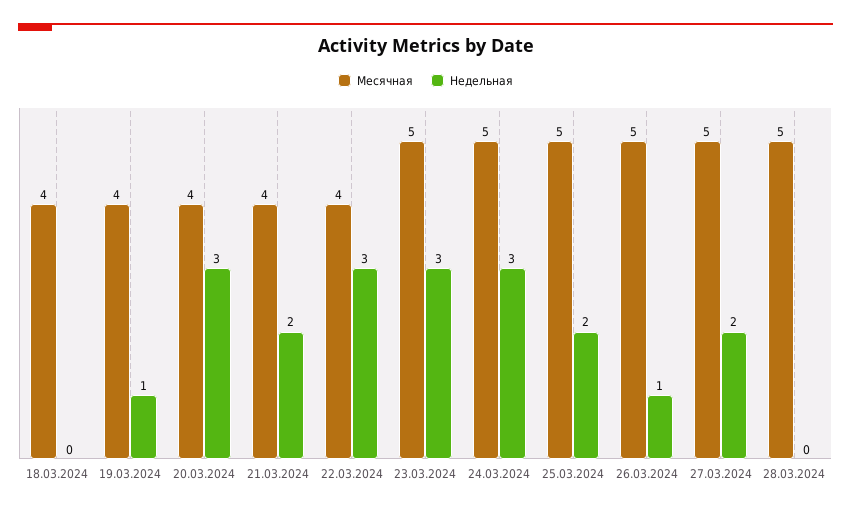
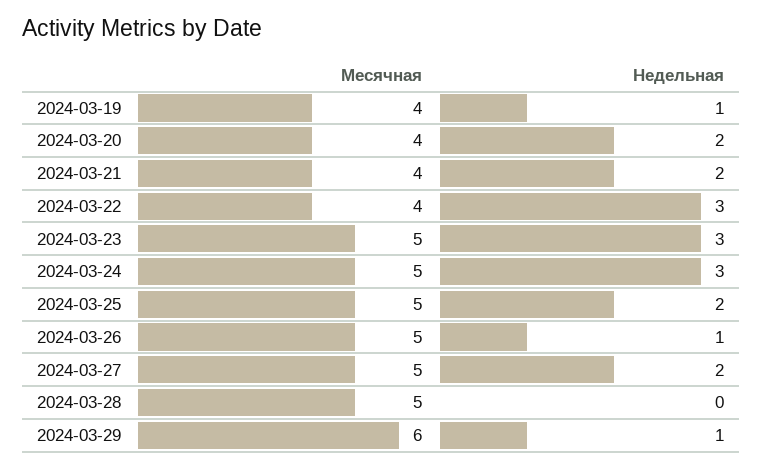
Месячная, 18.03.2024: 4 -> none
Недельная, 18.03.2024: 0 -> none
Недельная, 20.03.2024: 3 -> 2
Месячная, 2024-03-29: none -> 6
Недельная, 2024-03-29: none -> 1

